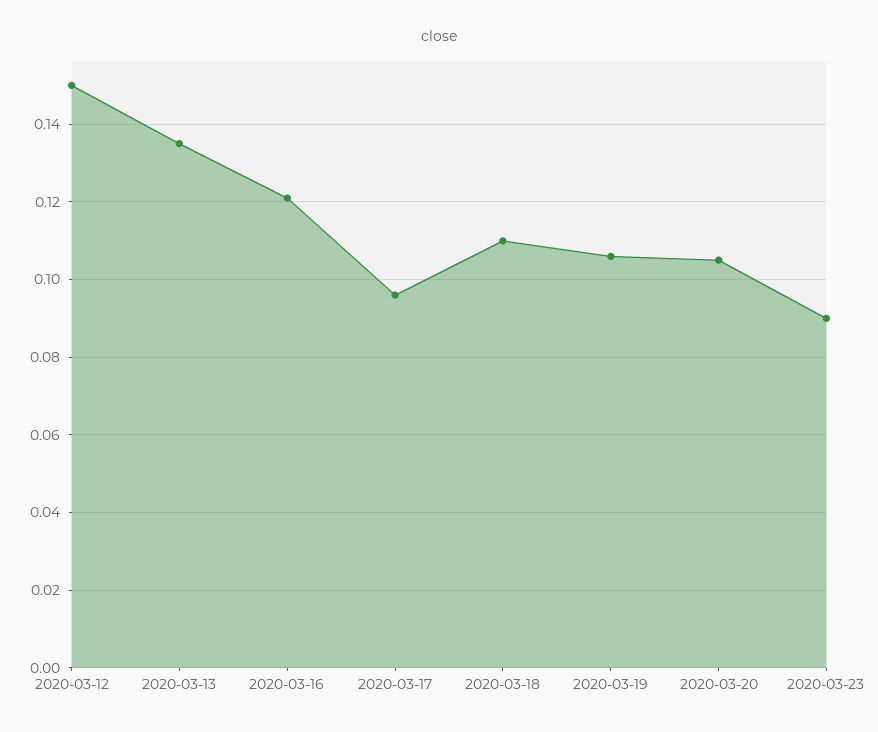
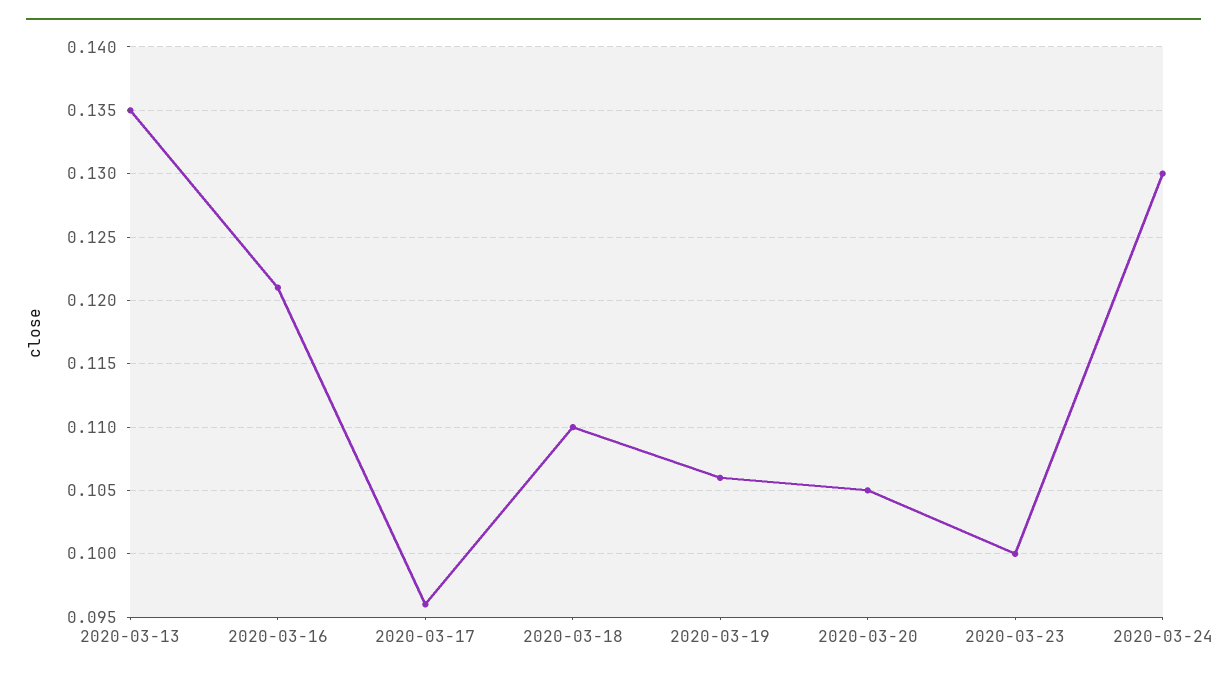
2020-03-12: 0.15 -> none
2020-03-23: 0.09 -> 0.1
2020-03-24: none -> 0.13

